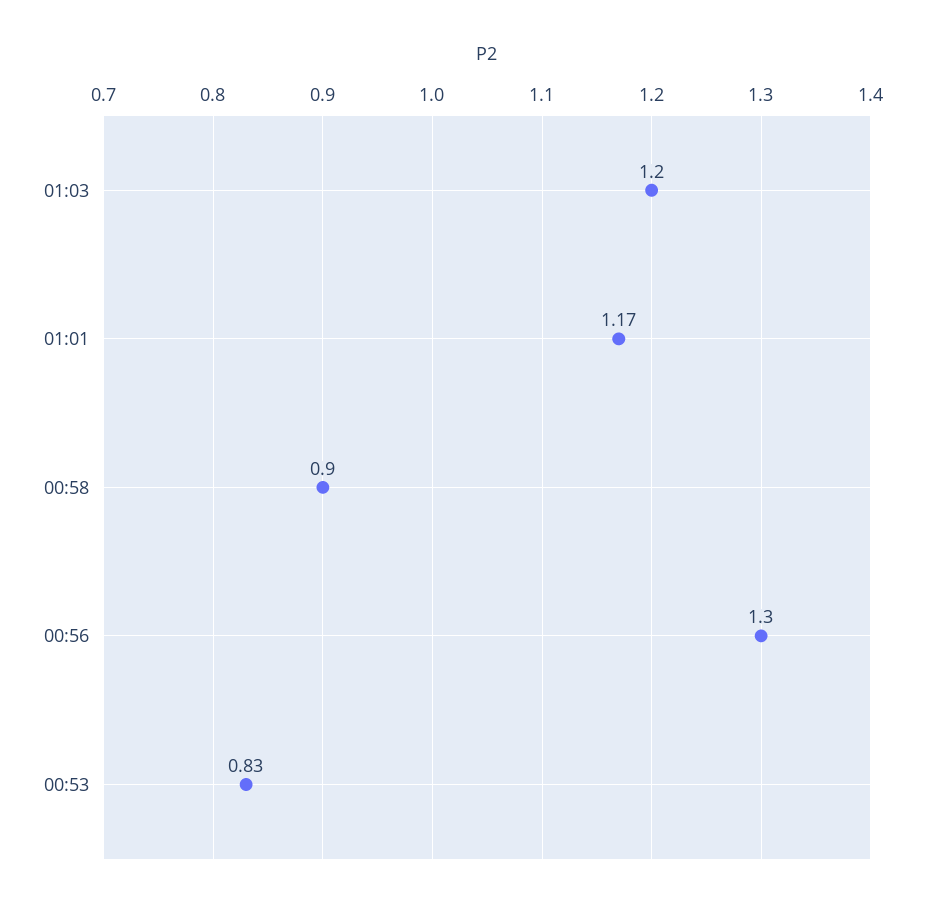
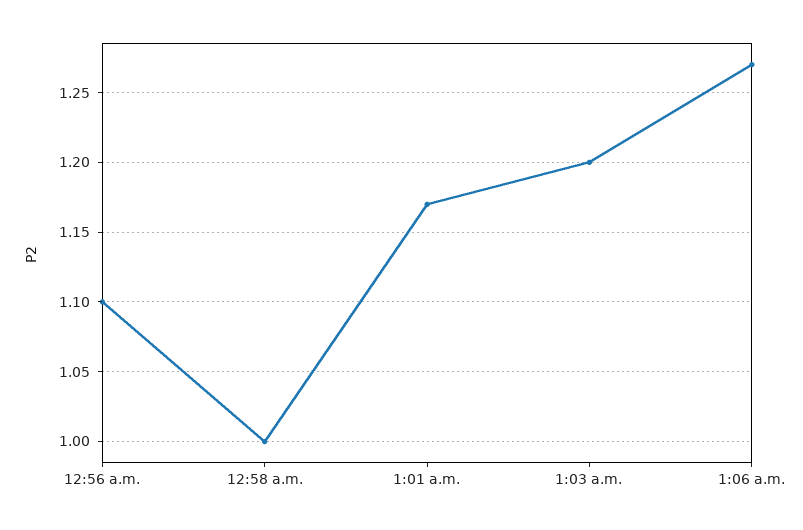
00:58: 0.9 -> 1
00:56: 1.3 -> 1.1
00:53: 0.83 -> none
1:06 a.m.: none -> 1.27

